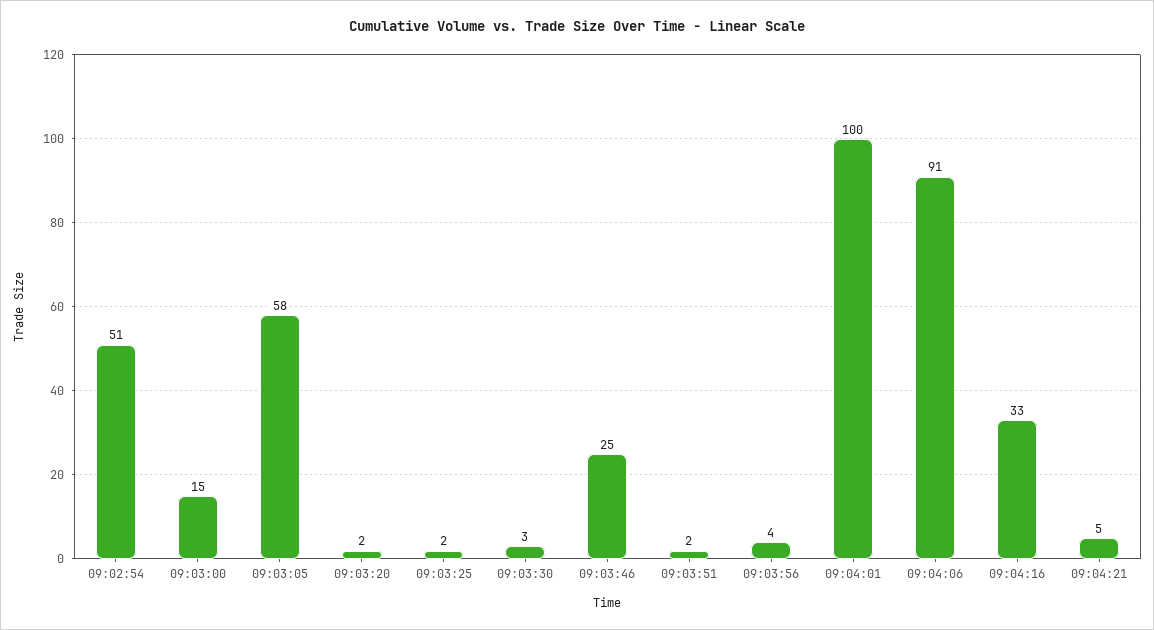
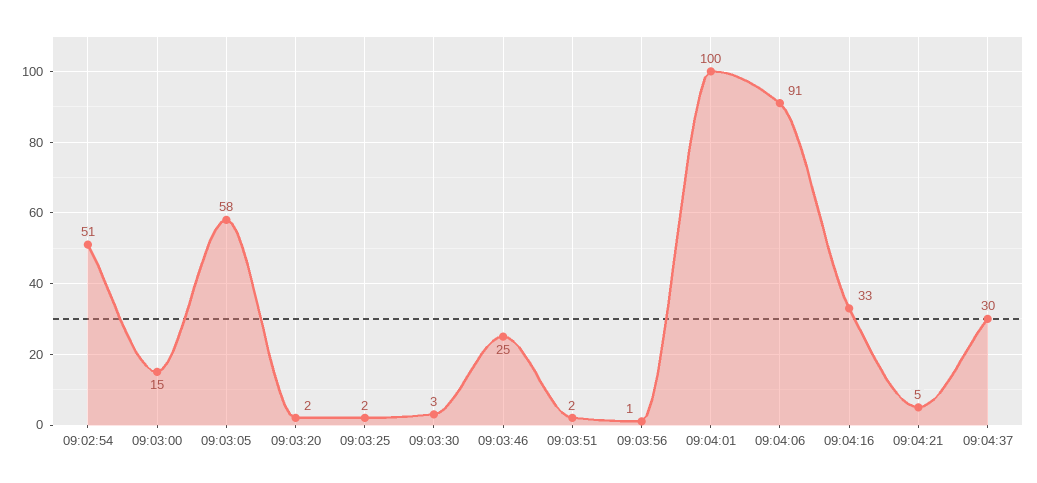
09:03:56: 4 -> 1
09:04:37: none -> 30

